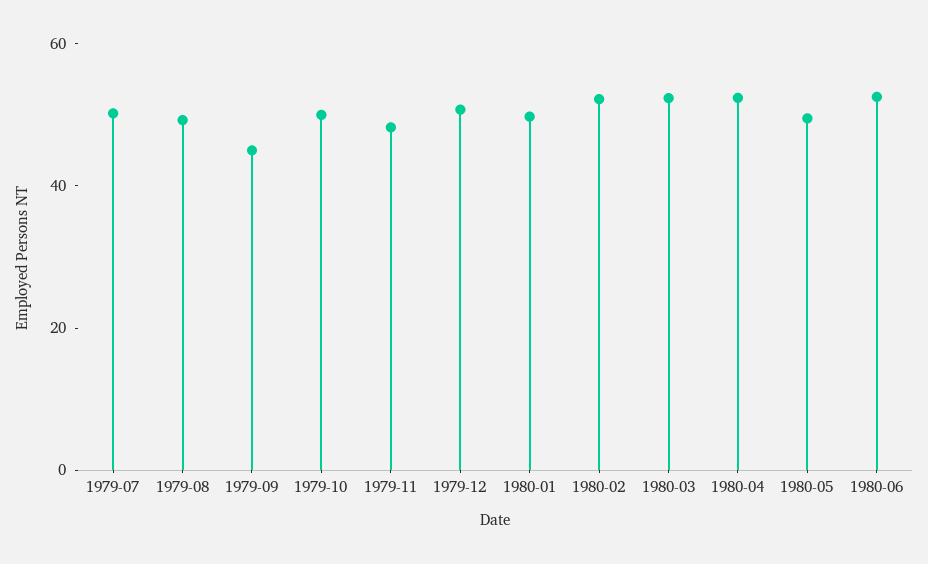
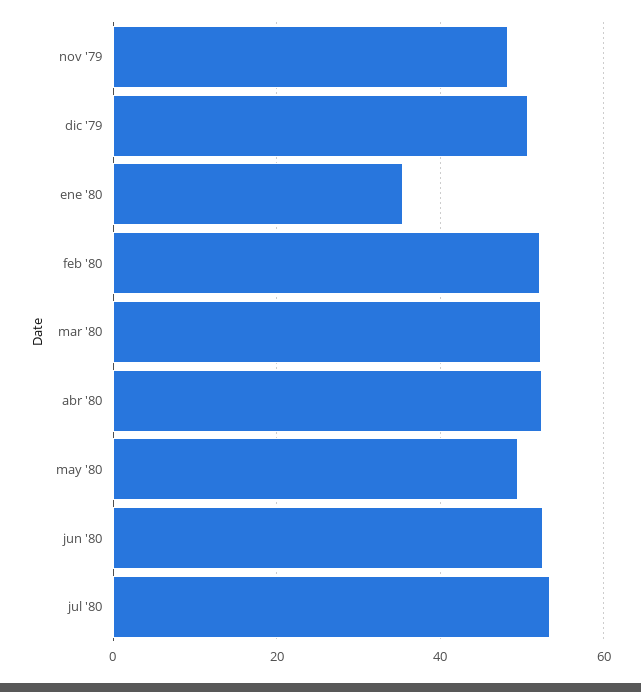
1979-07: 50 -> none
1979-08: 50 -> none
1979-09: 45 -> none
1979-10: 50 -> none
1980-01: 50 -> 36
jul '80: none -> 54

